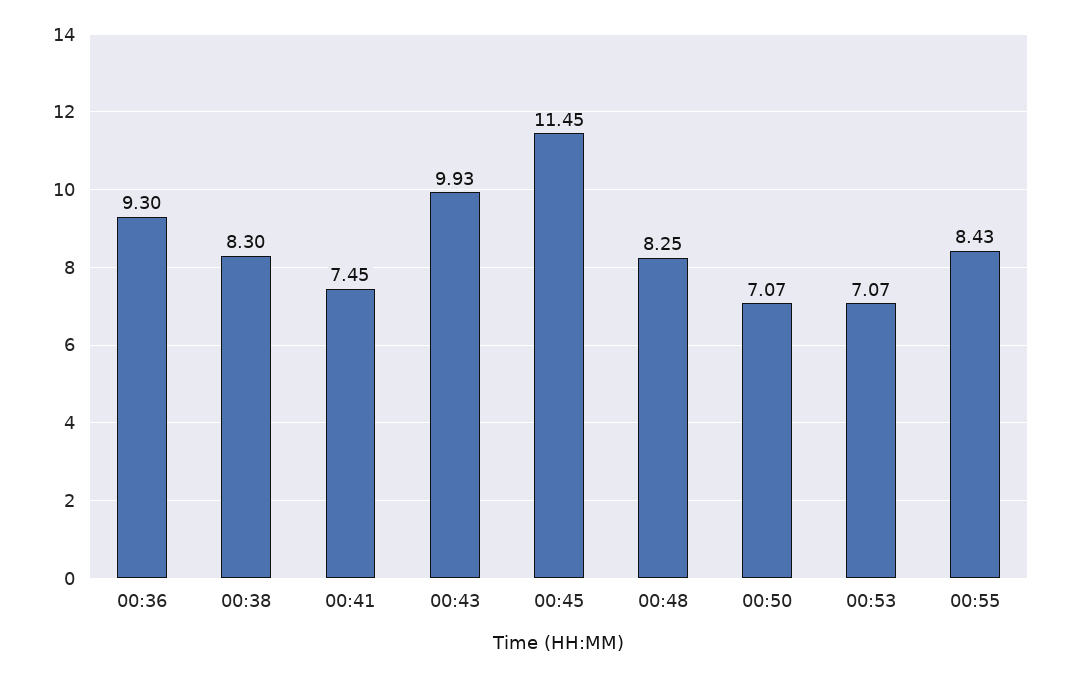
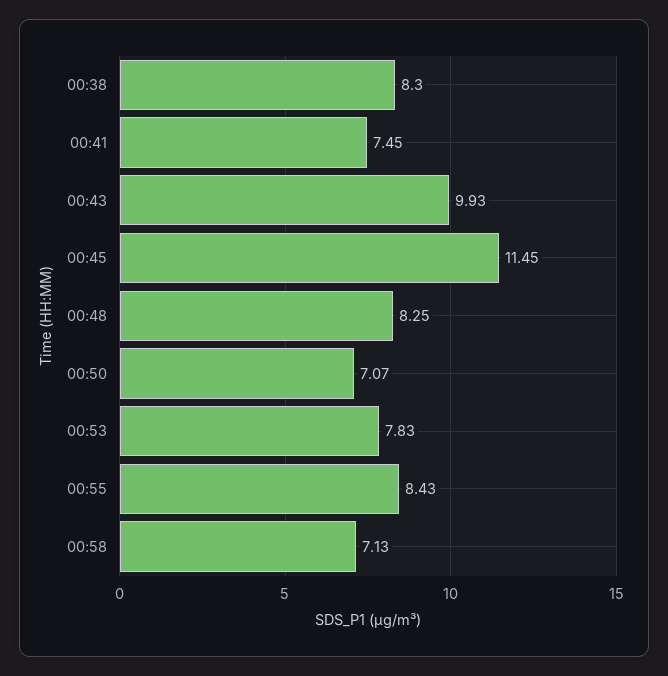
00:36: 9.3 -> none
00:53: 7.07 -> 7.83
00:58: none -> 7.13

